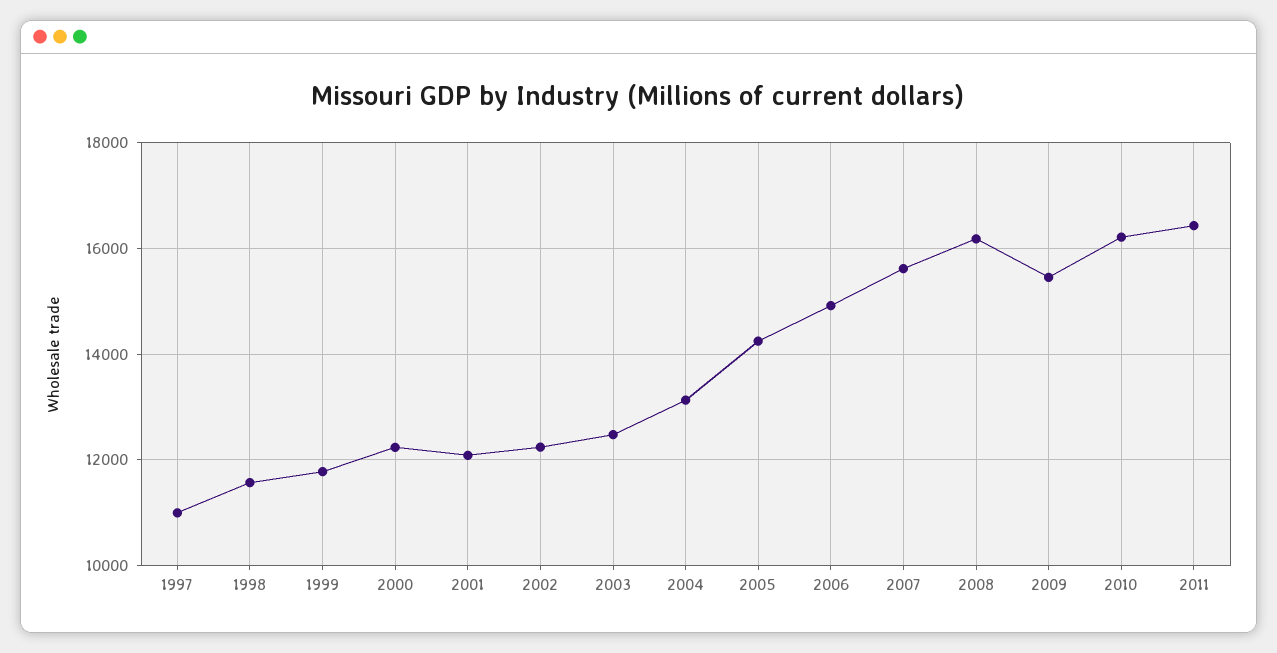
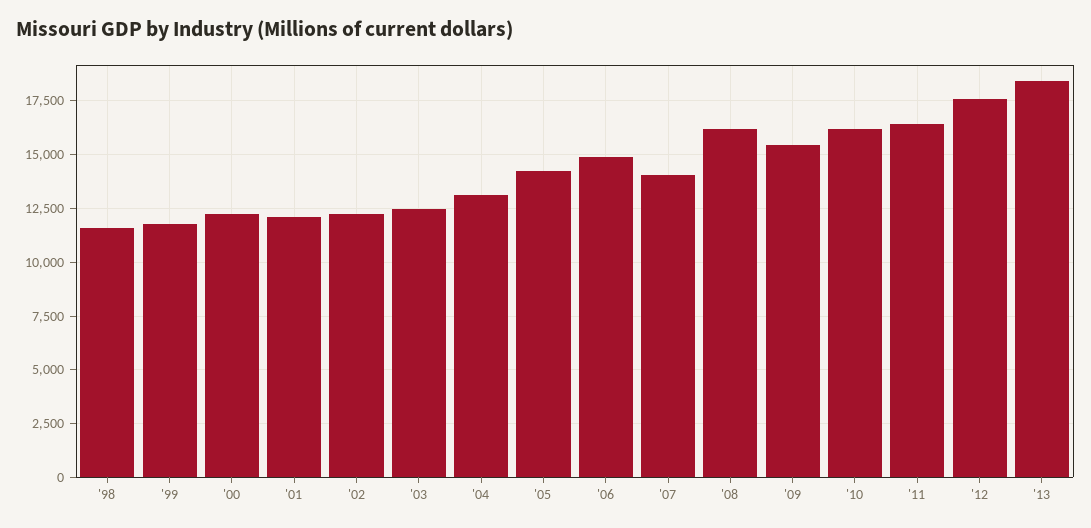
1997: 11000 -> none
2007: 15600 -> 14000
'12: none -> 17500
'13: none -> 18500

